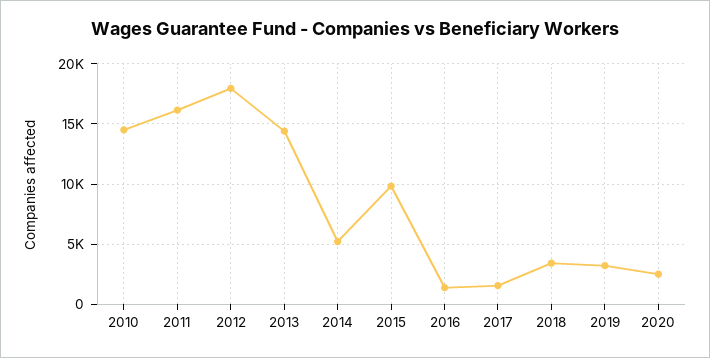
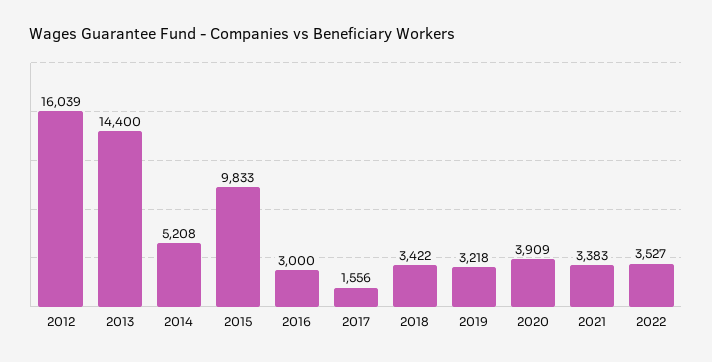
2010: 14500 -> none
2011: 16000 -> none
2012: 18000 -> 16039
2016: 1500 -> 3000
2020: 2500 -> 3909
2021: none -> 3383
2022: none -> 3527

